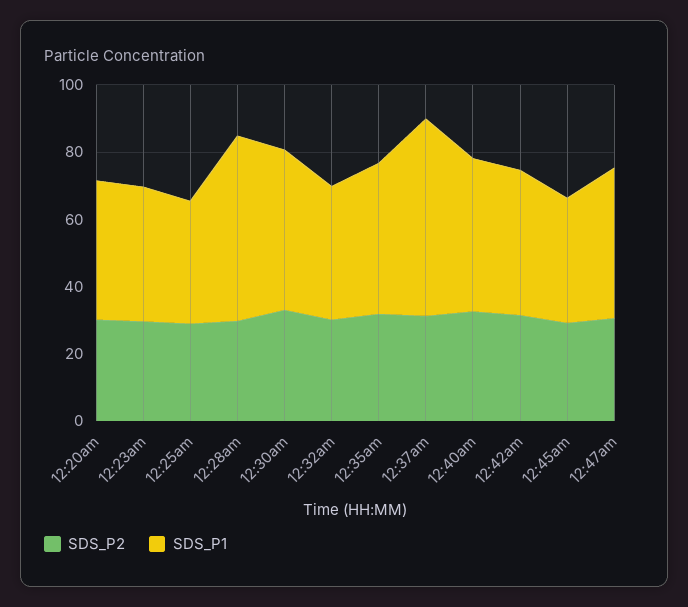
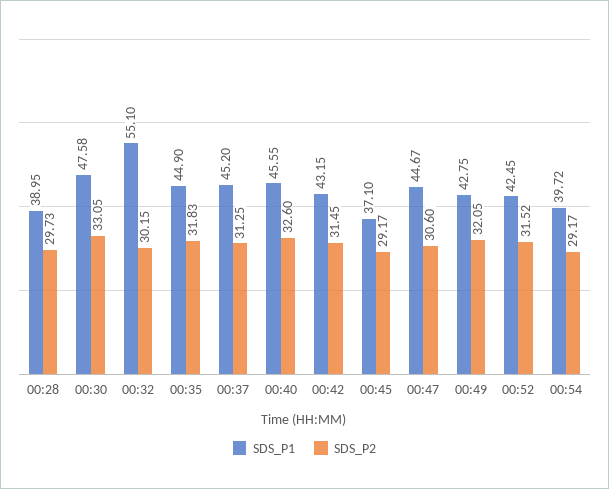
SDS_P2, 12:20am: 30 -> none
SDS_P1, 12:20am: 40 -> none
SDS_P2, 12:23am: 30 -> none
SDS_P1, 12:23am: 40 -> none
SDS_P2, 12:25am: 30 -> none
SDS_P1, 12:25am: 35 -> none
SDS_P1, 12:28am: 55 -> 38.95
SDS_P1, 12:32am: 40 -> 55.1
SDS_P1, 12:37am: 60 -> 45.2
SDS_P1, 00:49: none -> 42.75
SDS_P2, 00:49: none -> 32.05
SDS_P1, 00:52: none -> 42.45
SDS_P2, 00:52: none -> 31.52
SDS_P1, 00:54: none -> 39.72
SDS_P2, 00:54: none -> 29.17

